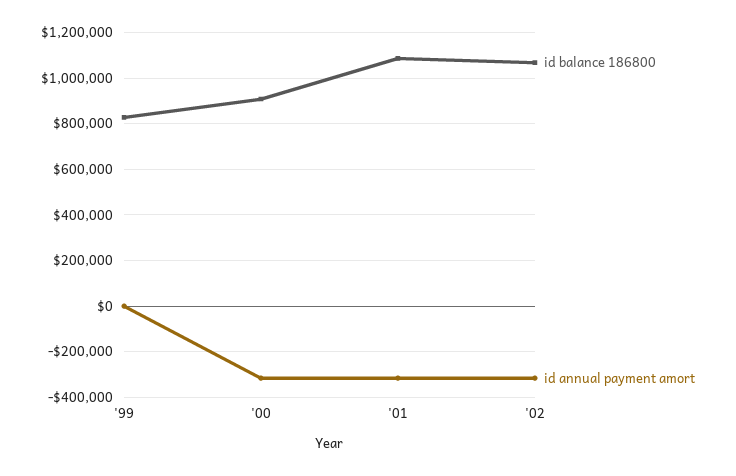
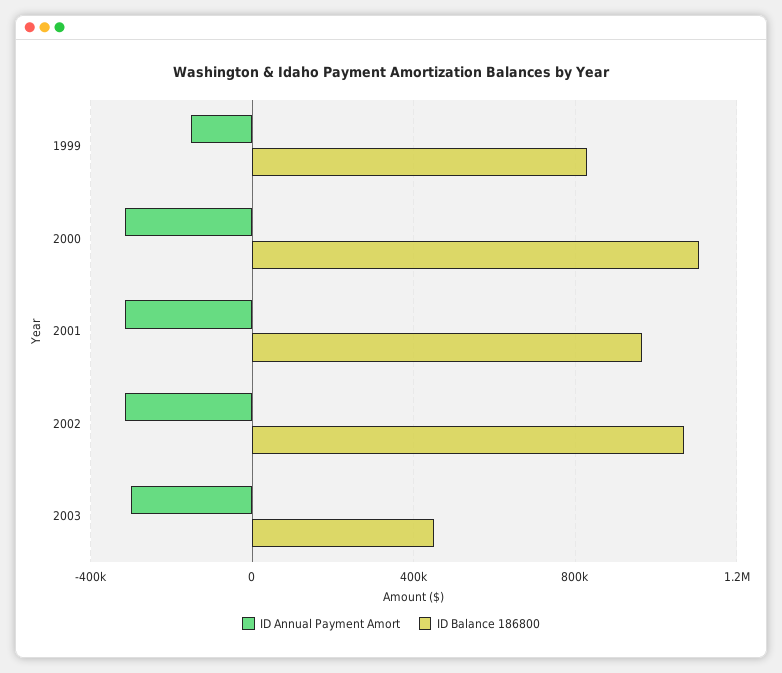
id annual payment amort, '99: 0 -> -150000
id balance 186800, '00: 900000 -> 1100000
id balance 186800, '01: 1100000 -> 950000
id annual payment amort, 2003: none -> -300000
id balance 186800, 2003: none -> 450000

